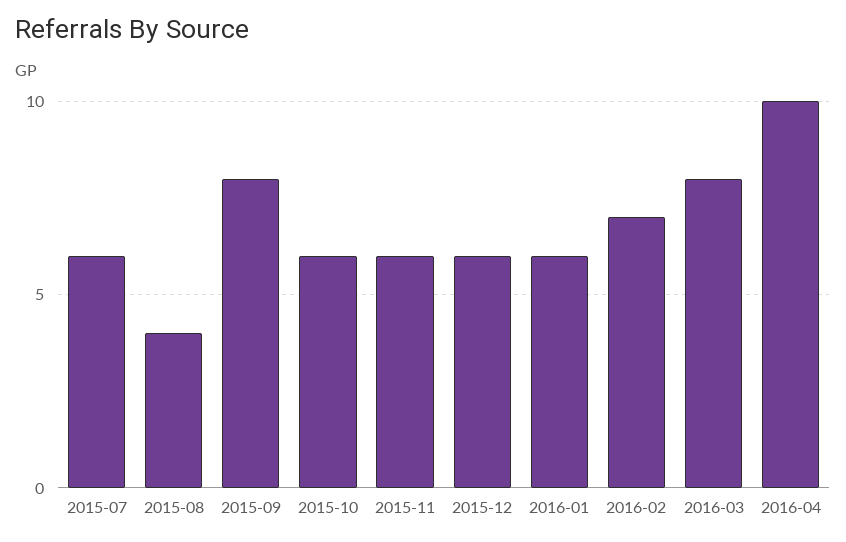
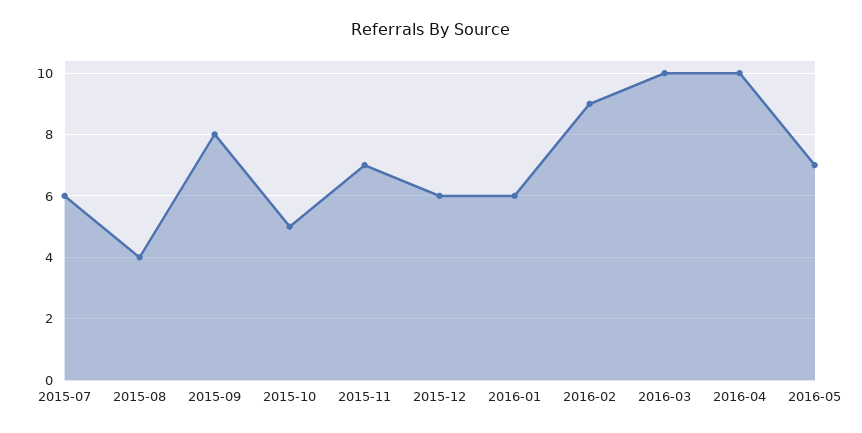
2015-10: 6 -> 5
2015-11: 6 -> 7
2016-02: 7 -> 9
2016-03: 8 -> 10
2016-05: none -> 7

